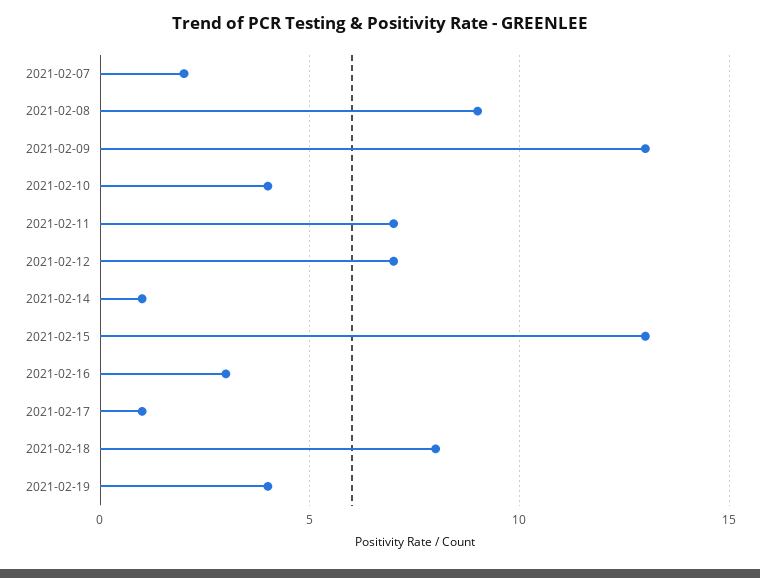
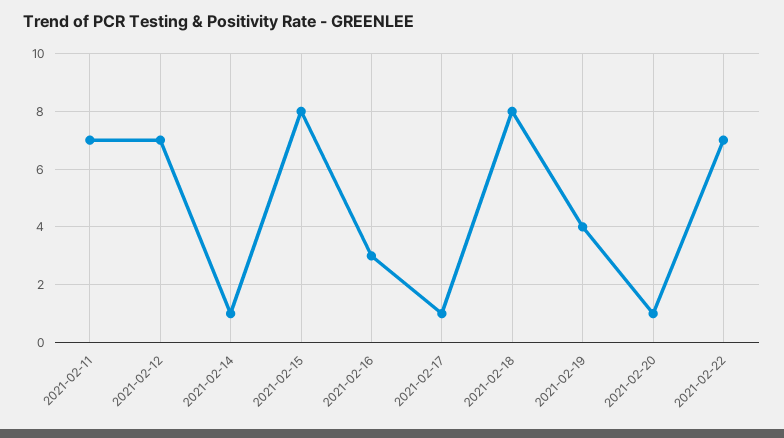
2021-02-07: 2 -> none
2021-02-08: 9 -> none
2021-02-09: 13 -> none
2021-02-10: 4 -> none
2021-02-15: 13 -> 8
2021-02-20: none -> 1
2021-02-22: none -> 7

